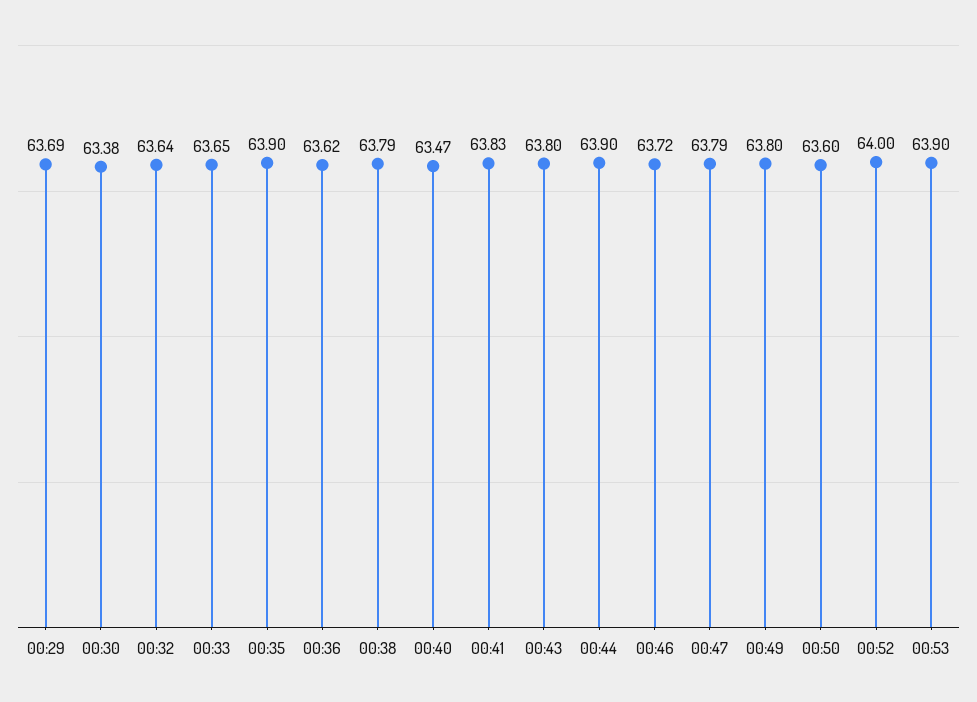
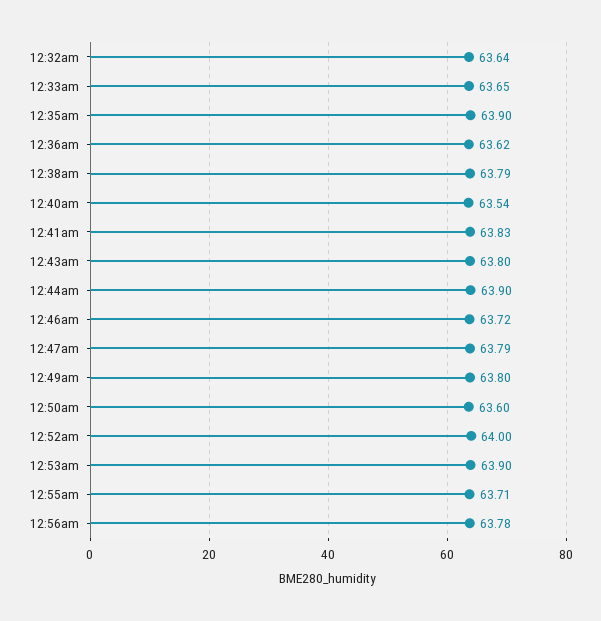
00:29: 63.69 -> none
00:30: 63.38 -> none
00:40: 63.47 -> 63.54
12:55am: none -> 63.71
12:56am: none -> 63.78

